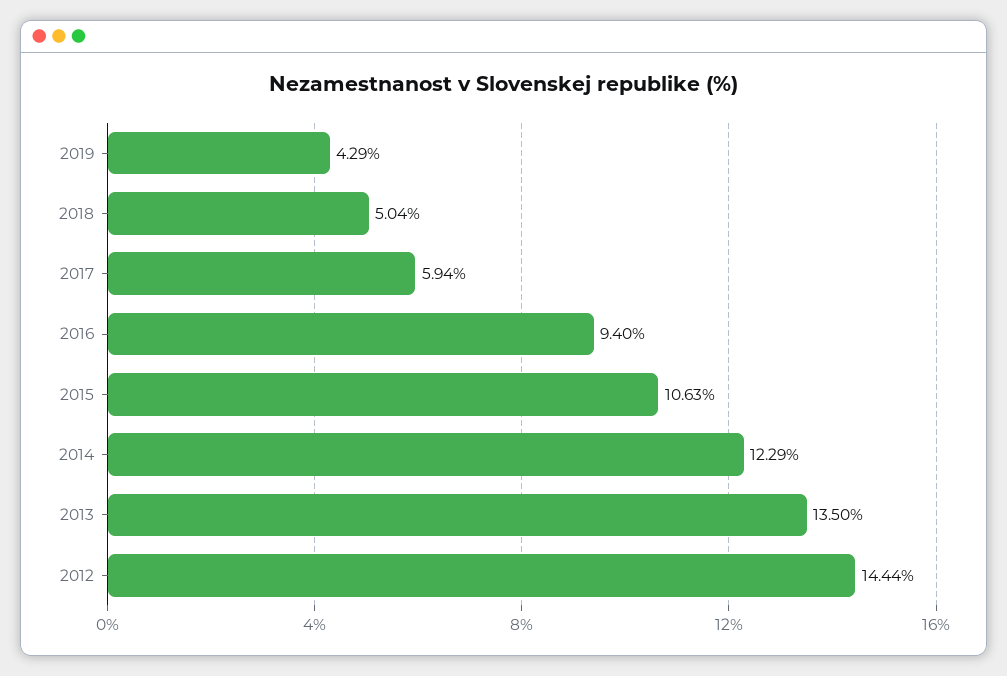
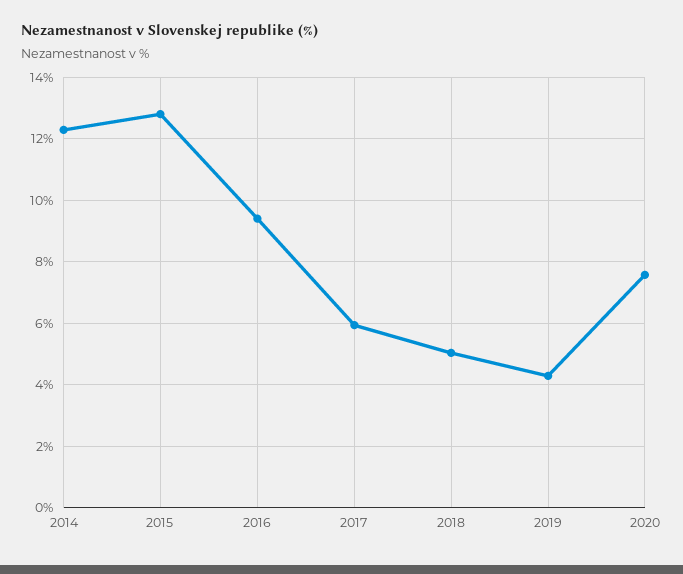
2015: 10.63 -> 12.8
2013: 13.5 -> none
2012: 14.44 -> none
2020: none -> 7.6

